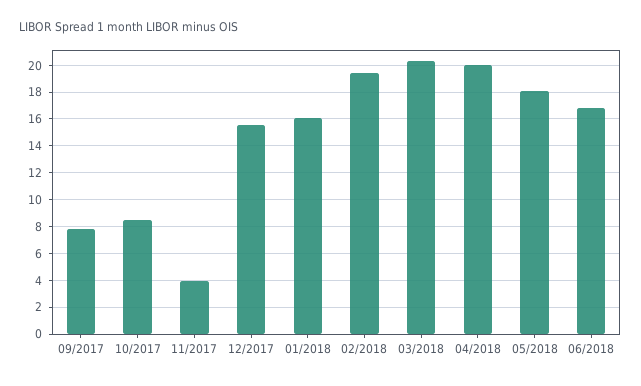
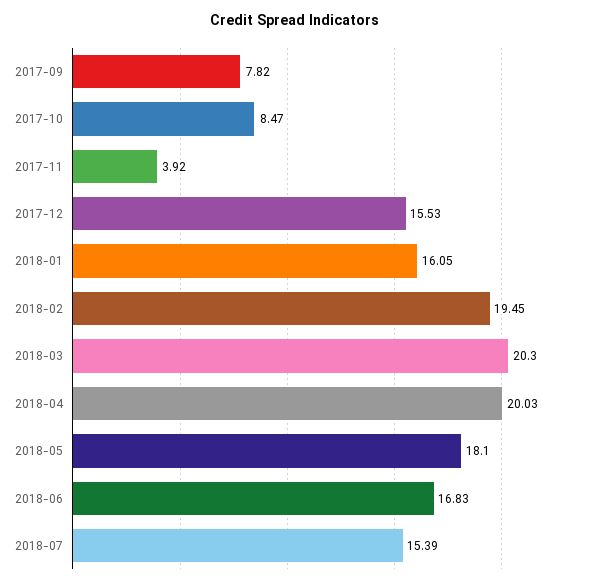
2018-07: none -> 15.39

